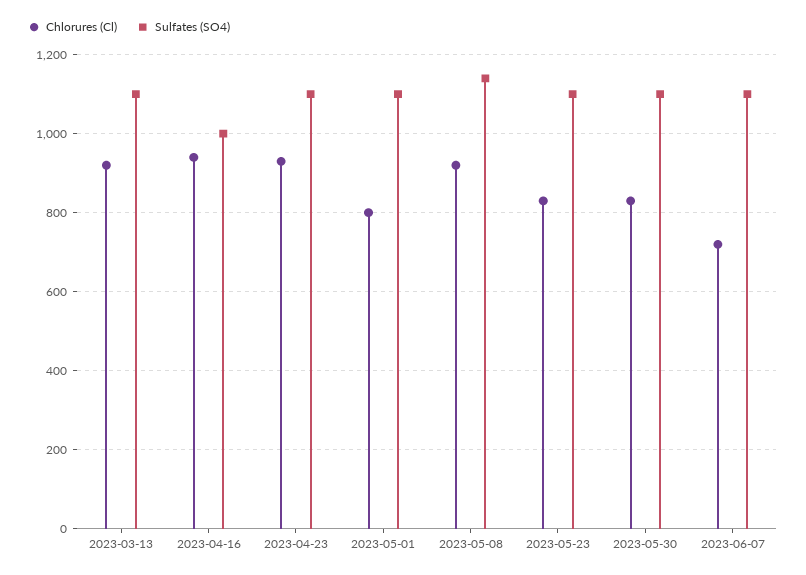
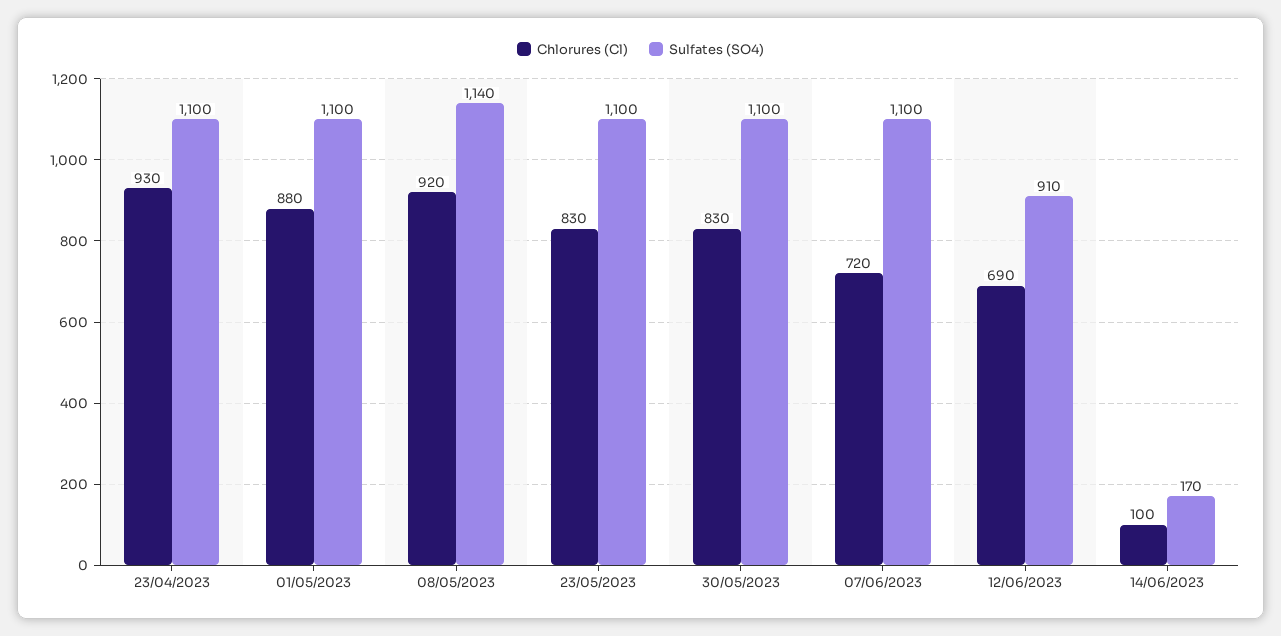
Chlorures (Cl), 2023-03-13: 920 -> none
Sulfates (SO4), 2023-03-13: 1100 -> none
Chlorures (Cl), 2023-04-16: 940 -> none
Sulfates (SO4), 2023-04-16: 1000 -> none
Chlorures (Cl), 2023-05-01: 800 -> 880
Chlorures (Cl), 12/06/2023: none -> 690
Sulfates (SO4), 12/06/2023: none -> 910
Chlorures (Cl), 14/06/2023: none -> 100
Sulfates (SO4), 14/06/2023: none -> 170

